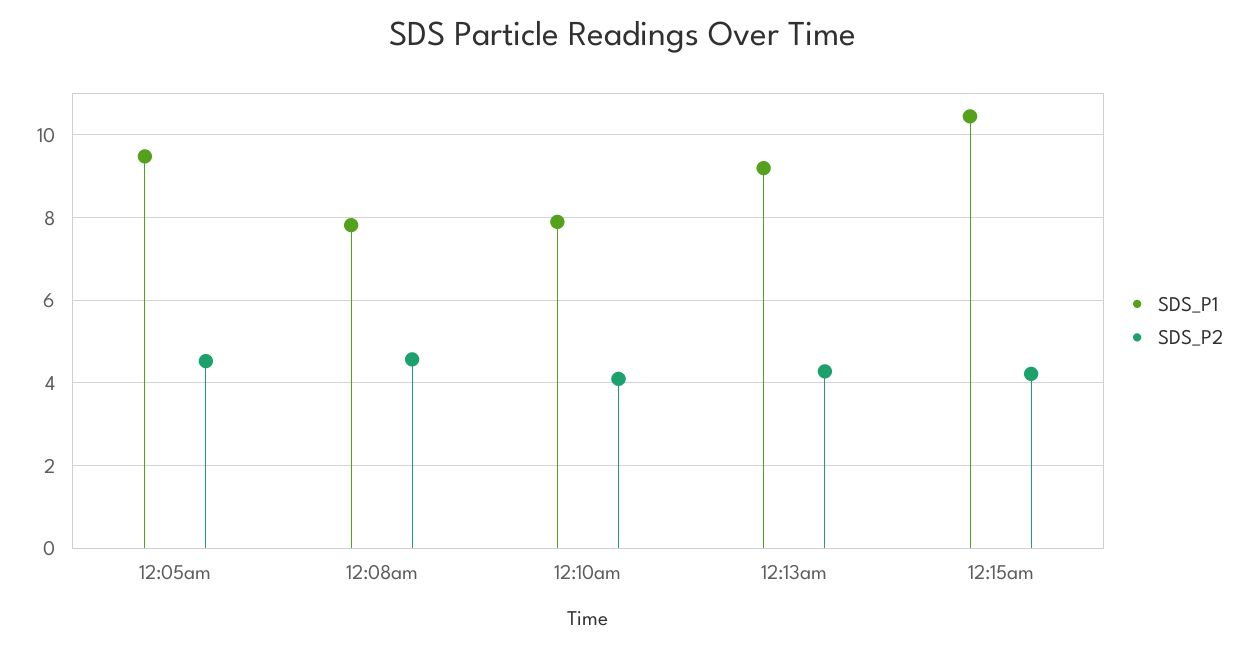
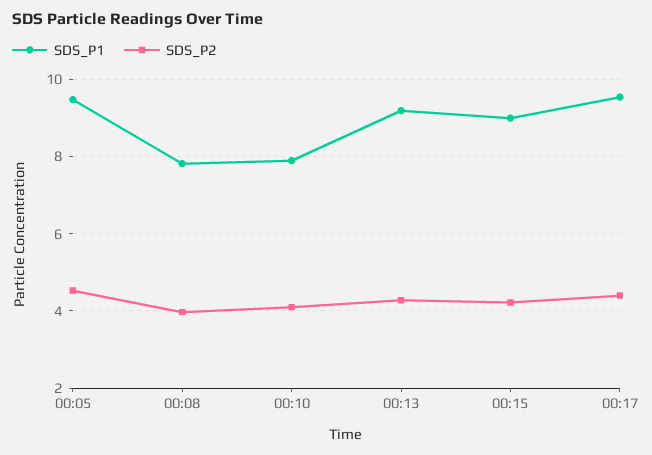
SDS_P2, 12:08am: 4.6 -> 4
SDS_P1, 12:15am: 10.4 -> 9
SDS_P1, 00:17: none -> 9.6
SDS_P2, 00:17: none -> 4.4

